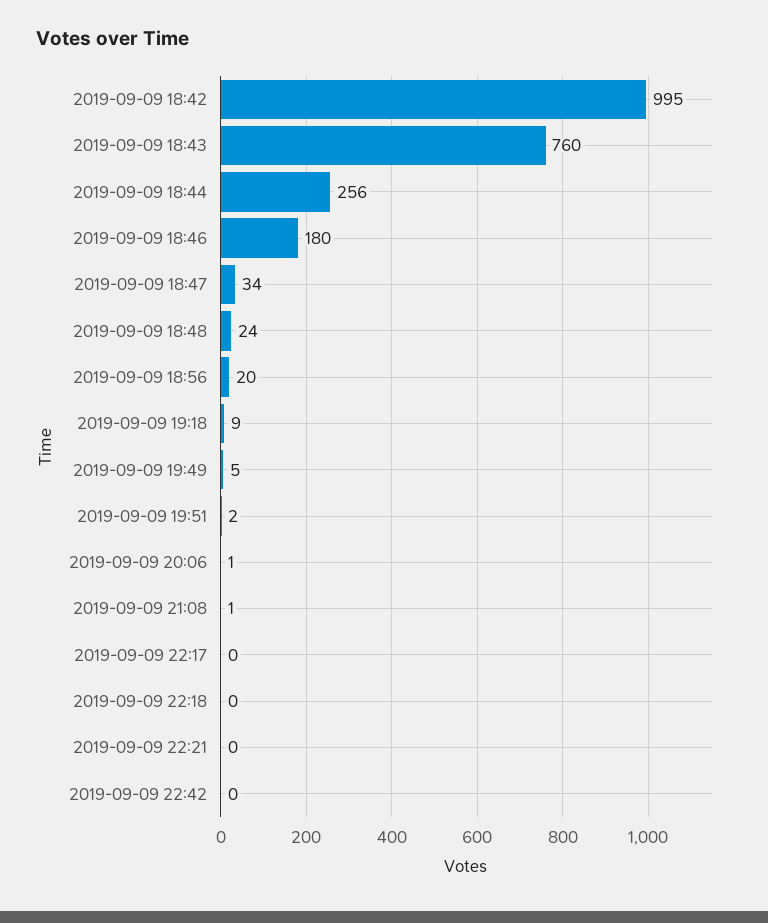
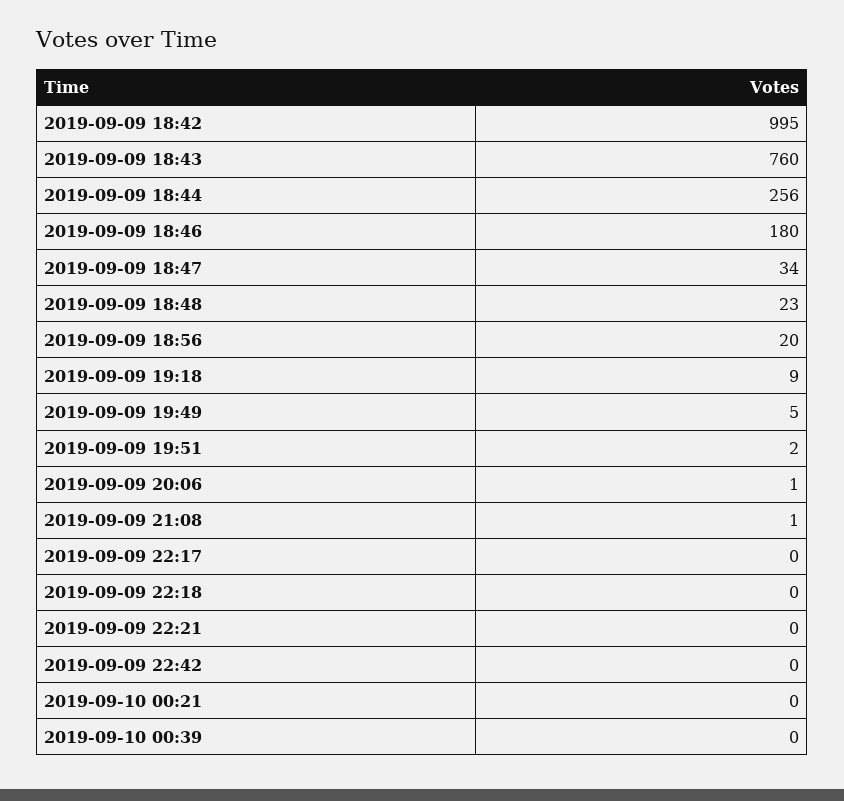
2019-09-09 18:48: 24 -> 23
2019-09-10 00:21: none -> 0
2019-09-10 00:39: none -> 0

